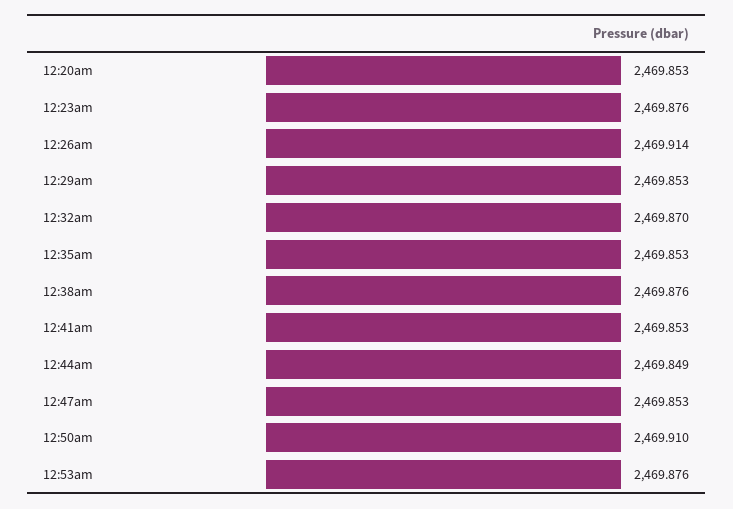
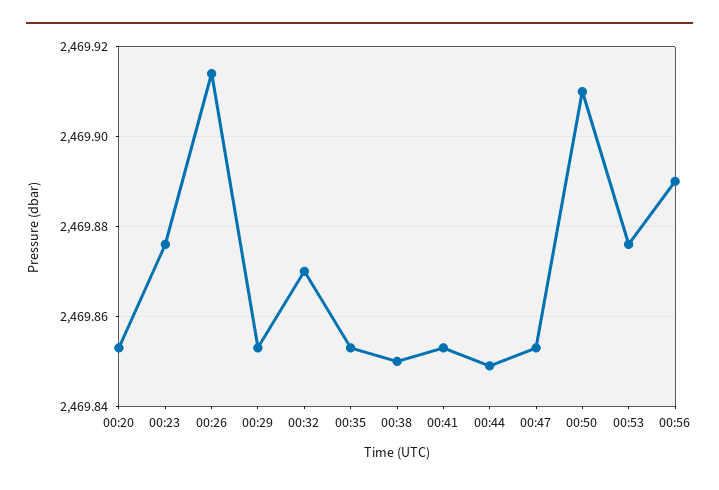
12:38am: 2469.876 -> 2469.85
00:56: none -> 2469.89

